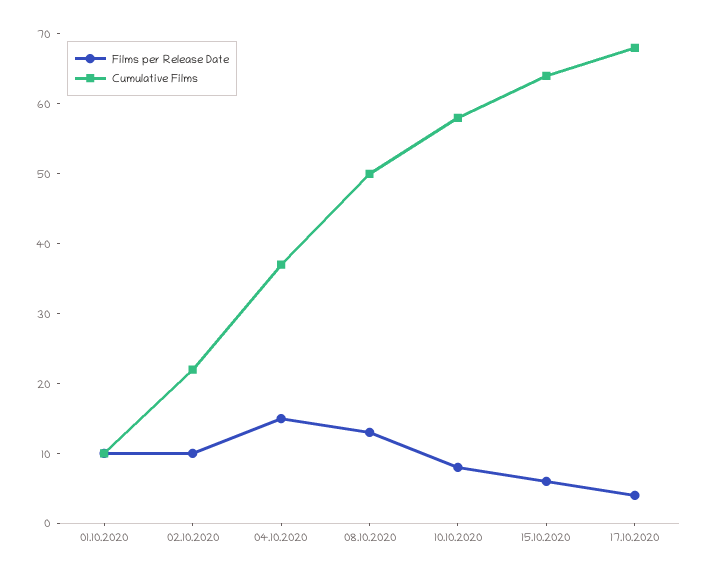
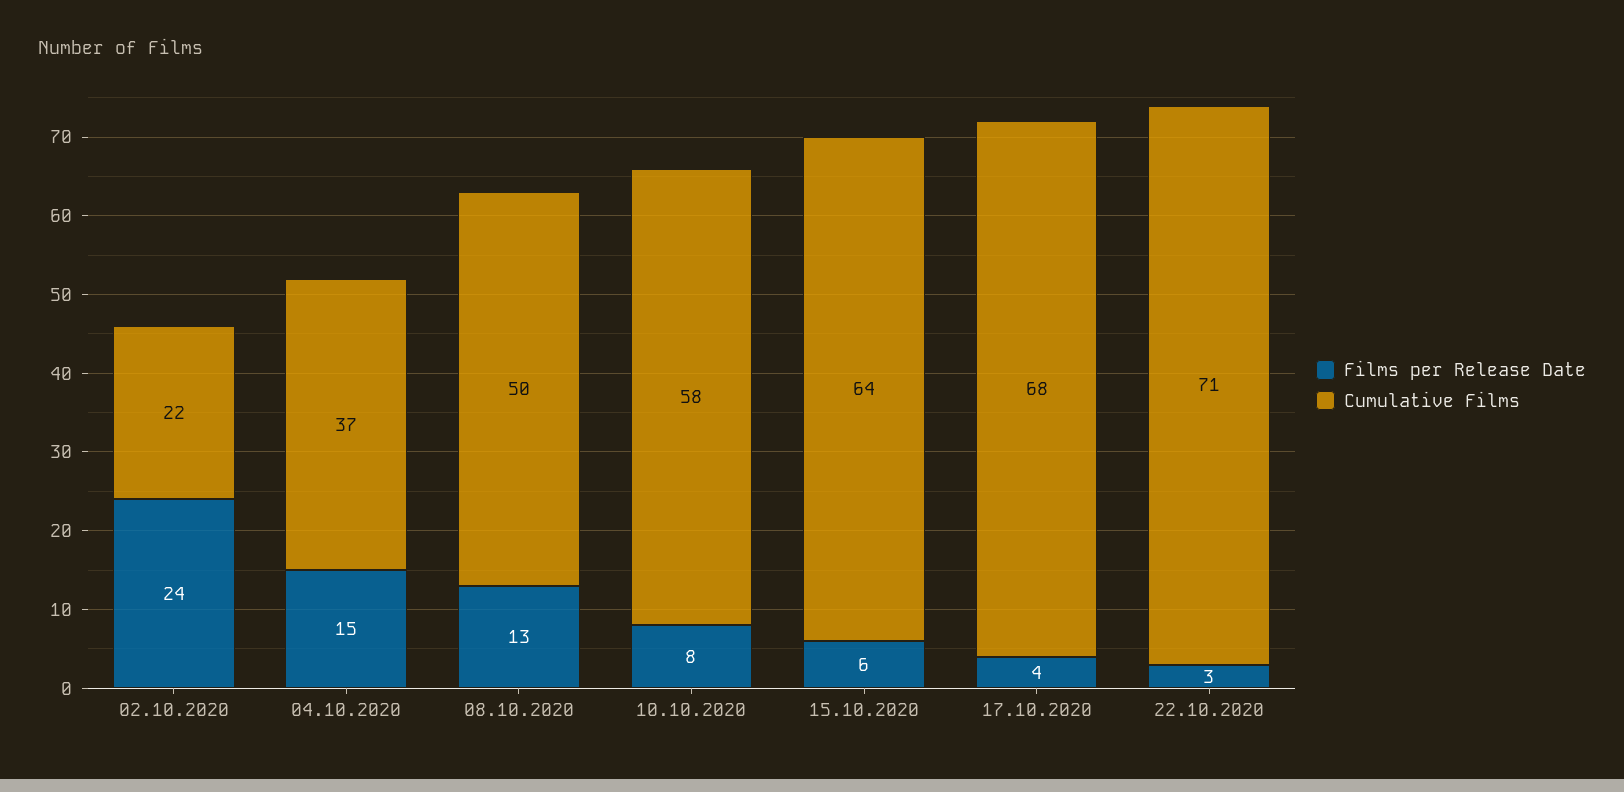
Films per Release Date, 01.10.2020: 10 -> none
Cumulative Films, 01.10.2020: 10 -> none
Films per Release Date, 02.10.2020: 10 -> 24
Films per Release Date, 22.10.2020: none -> 3
Cumulative Films, 22.10.2020: none -> 71

